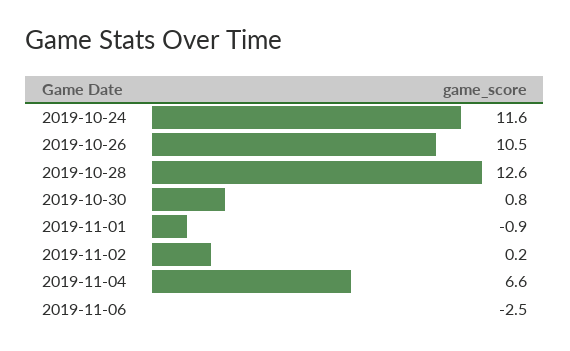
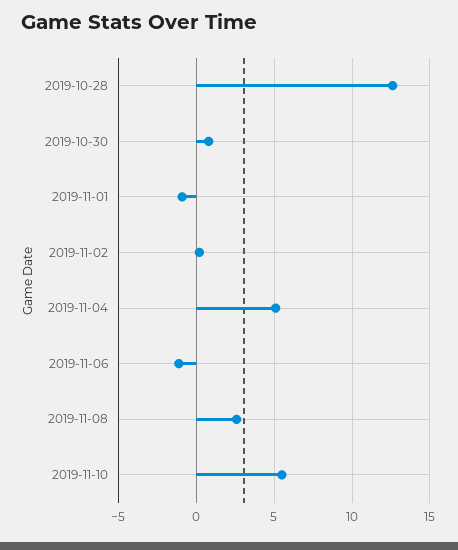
2019-10-24: 11.6 -> none
2019-10-26: 10.5 -> none
2019-11-04: 6.6 -> 5
2019-11-06: -2.5 -> -1
2019-11-08: none -> 2.5
2019-11-10: none -> 5.5

